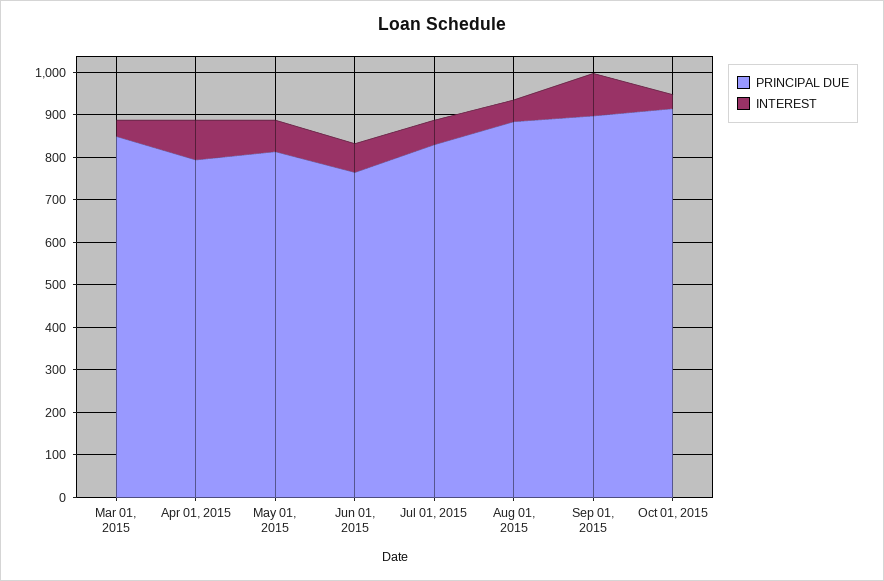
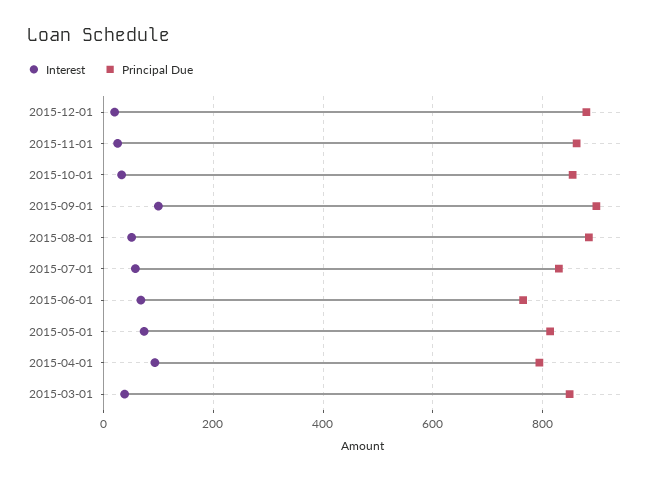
PRINCIPAL DUE, Oct 01, 2015: 920 -> 860
INTEREST, 2015-12-01: none -> 20
PRINCIPAL DUE, 2015-12-01: none -> 880
INTEREST, 2015-11-01: none -> 20
PRINCIPAL DUE, 2015-11-01: none -> 860

